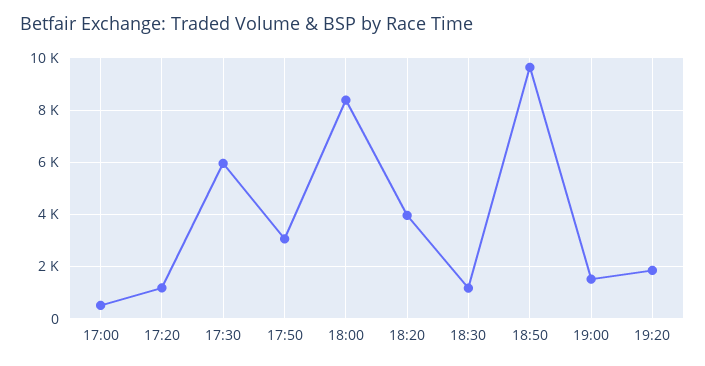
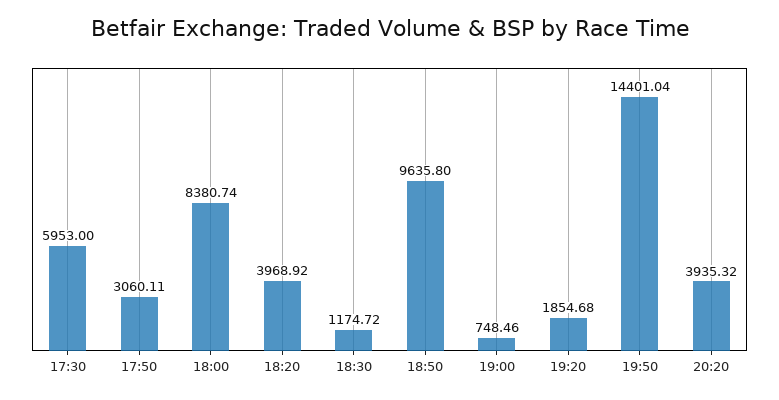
17:00: 500 -> none
17:20: 1250 -> none
19:00: 1500 -> 748.46
19:50: none -> 14401.04
20:20: none -> 3935.32

